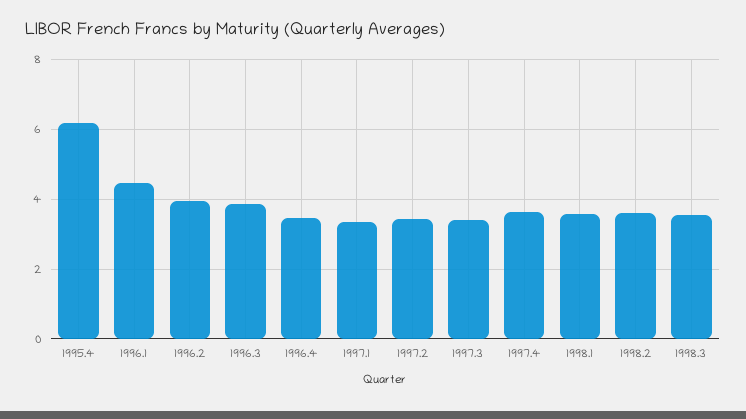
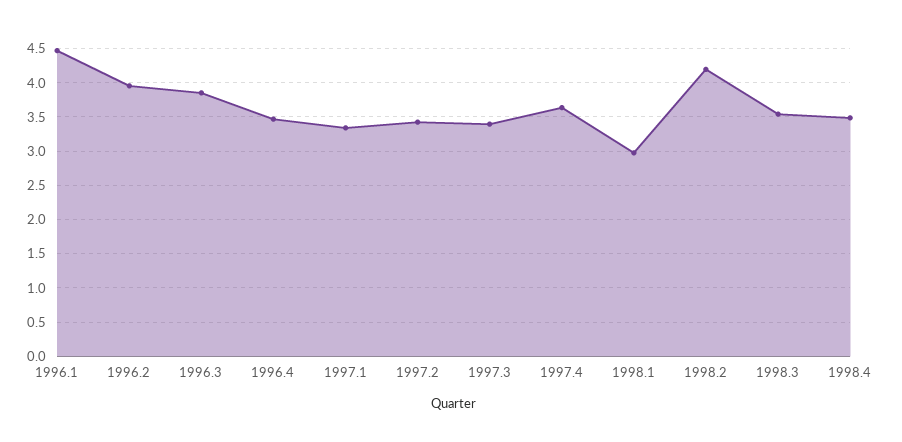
1995.4: 6.2 -> none
1998.1: 3.6 -> 3
1998.2: 3.6 -> 4.2
1998.4: none -> 3.5

